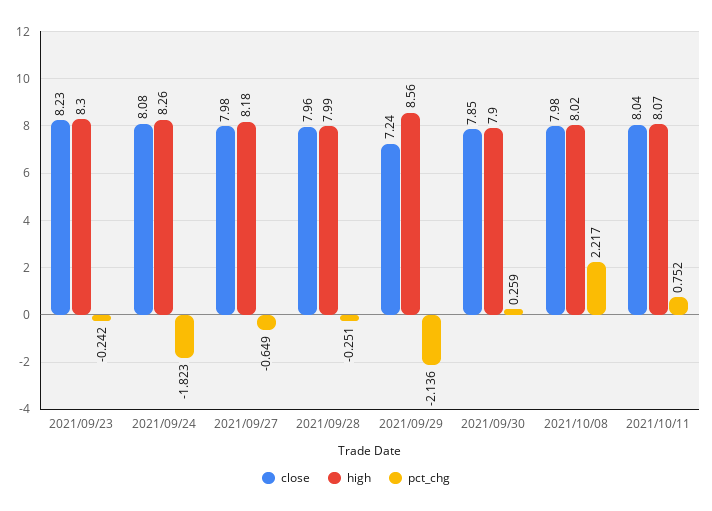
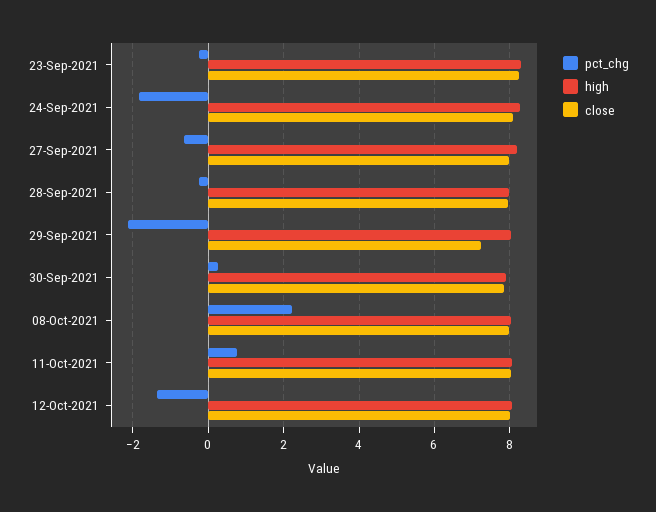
high, 2021/09/29: 8.56 -> 8
pct_chg, 12-Oct-2021: none -> -1.4
high, 12-Oct-2021: none -> 8
close, 12-Oct-2021: none -> 8

